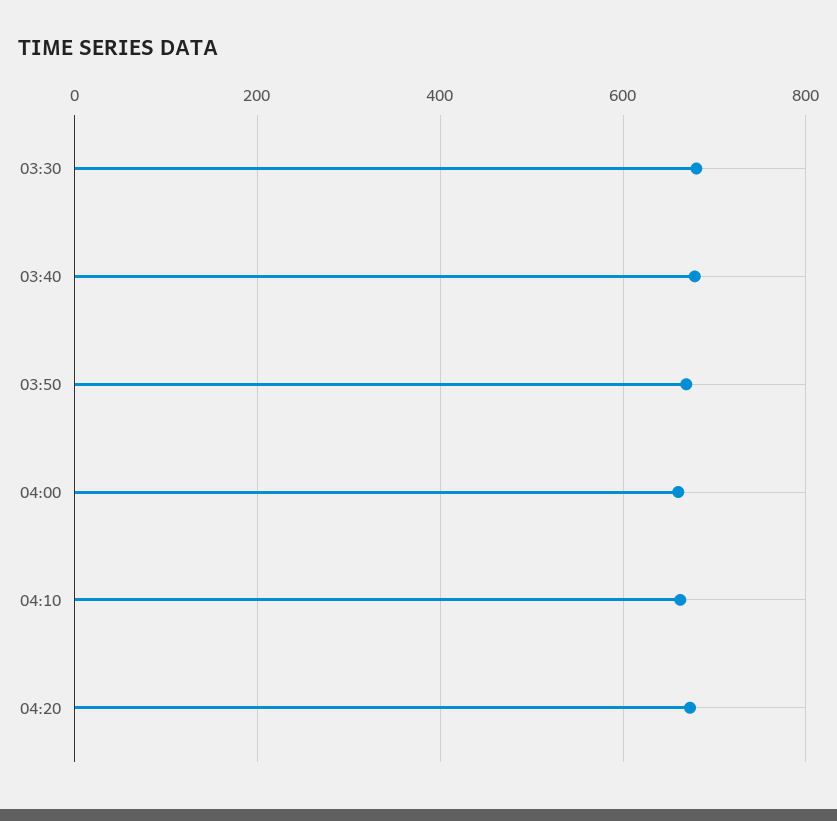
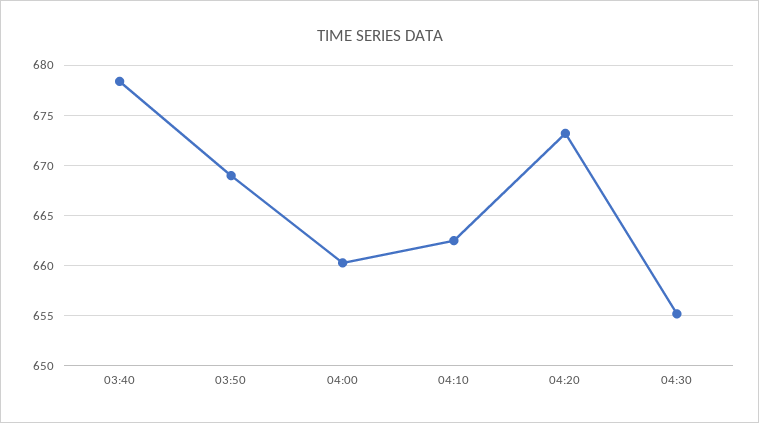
03:30: 680 -> none
04:30: none -> 655

